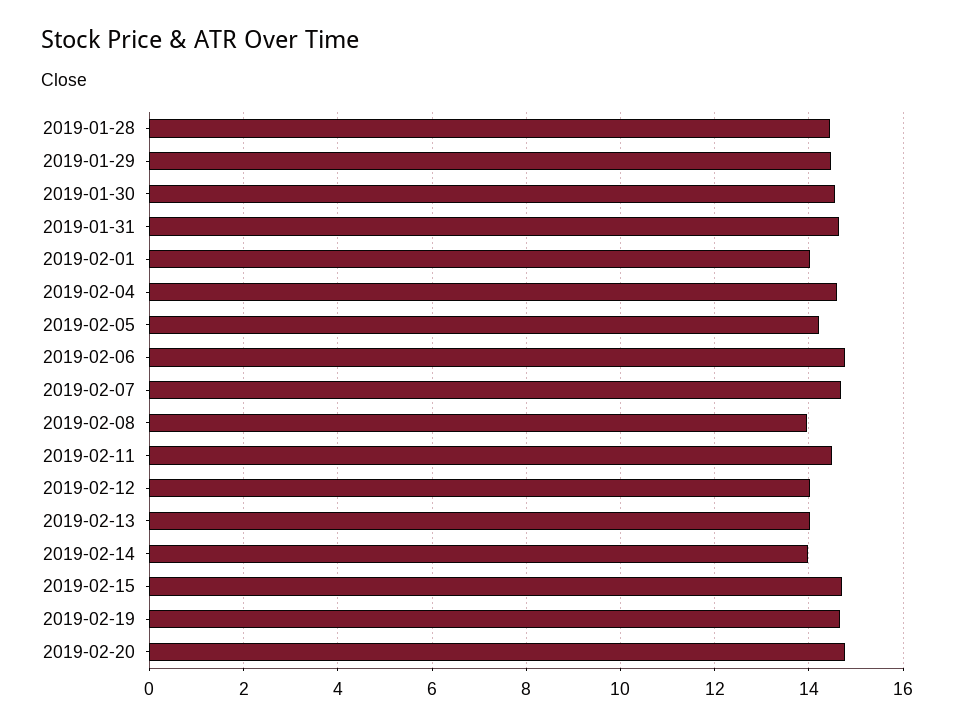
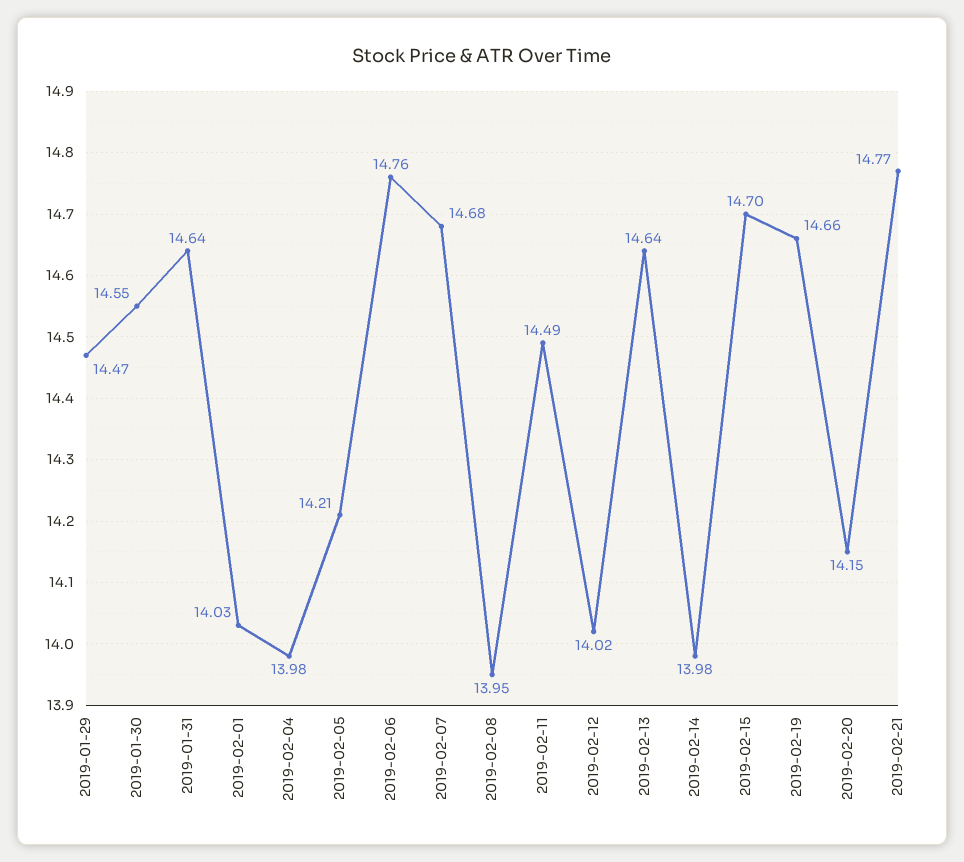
2019-01-28: 14.4 -> none
2019-02-04: 14.6 -> 13.98
2019-02-13: 14 -> 14.64
2019-02-20: 14.8 -> 14.15
2019-02-21: none -> 14.77

